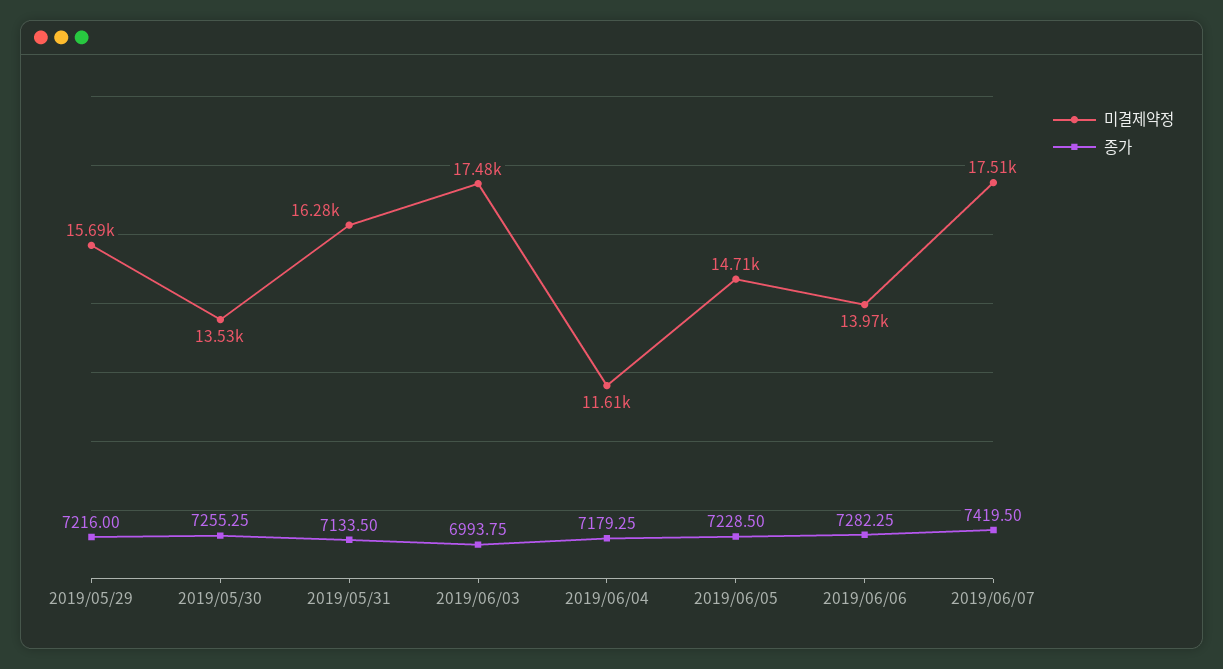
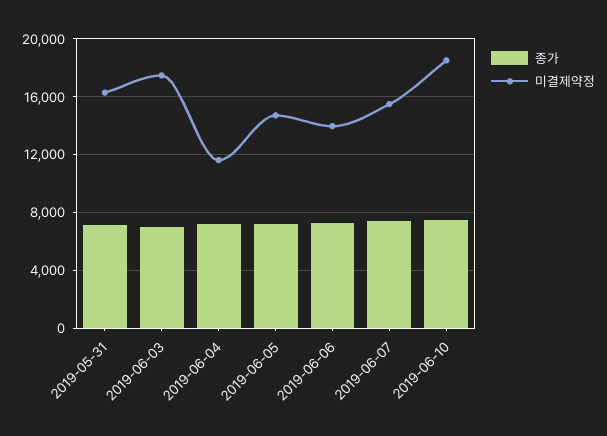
미결제약정, 2019/05/29: 15690 -> none
종가, 2019/05/29: 7216 -> none
미결제약정, 2019/05/30: 13530 -> none
종가, 2019/05/30: 7255.25 -> none
미결제약정, 2019/06/07: 17510 -> 15500
종가, 2019-06-10: none -> 7500
미결제약정, 2019-06-10: none -> 18500

